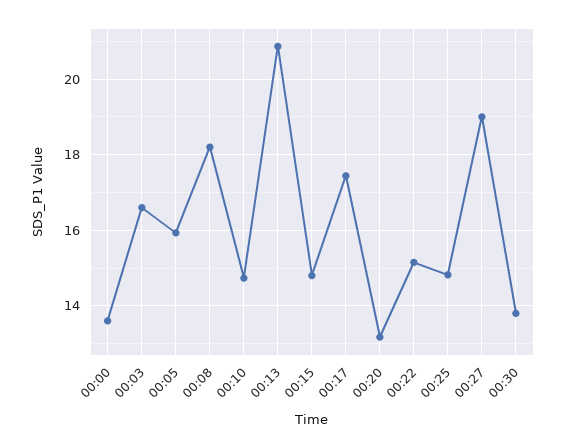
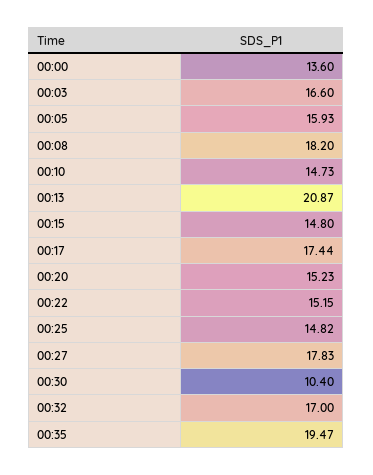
00:20: 13.2 -> 15.23
00:27: 19 -> 17.83
00:30: 13.8 -> 10.4
00:32: none -> 17
00:35: none -> 19.47

